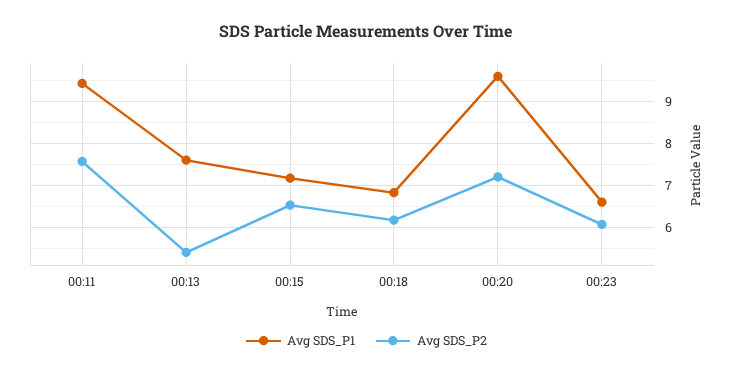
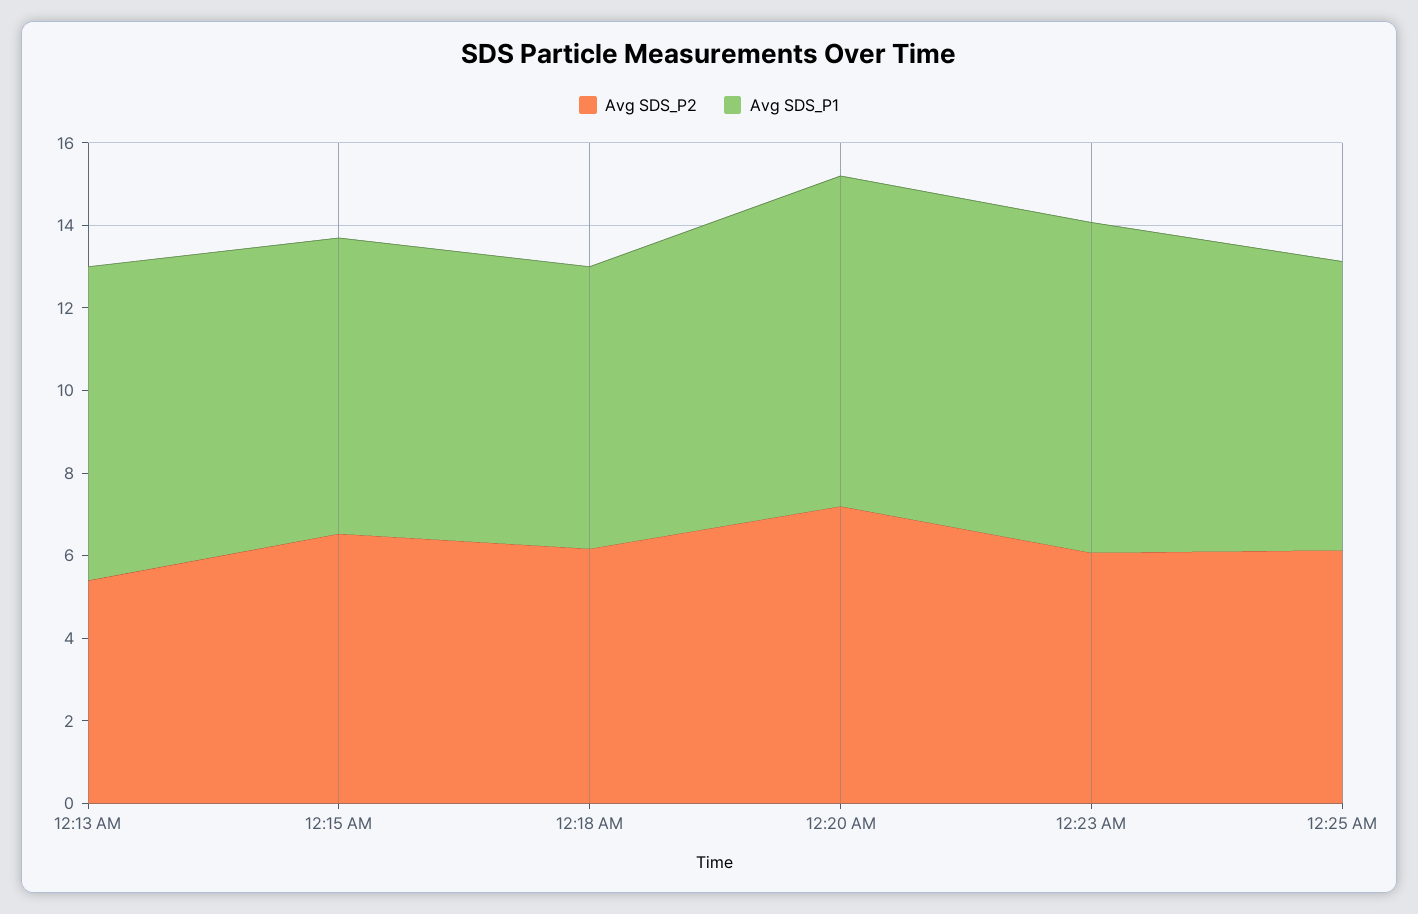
Avg SDS_P1, 00:11: 9.4 -> none
Avg SDS_P2, 00:11: 7.6 -> none
Avg SDS_P1, 00:20: 9.6 -> 8
Avg SDS_P1, 00:23: 6.6 -> 8
Avg SDS_P2, 12:25 AM: none -> 6
Avg SDS_P1, 12:25 AM: none -> 7

